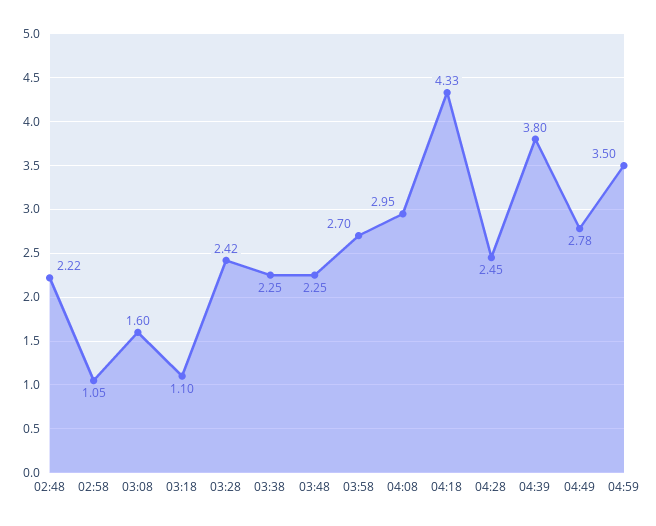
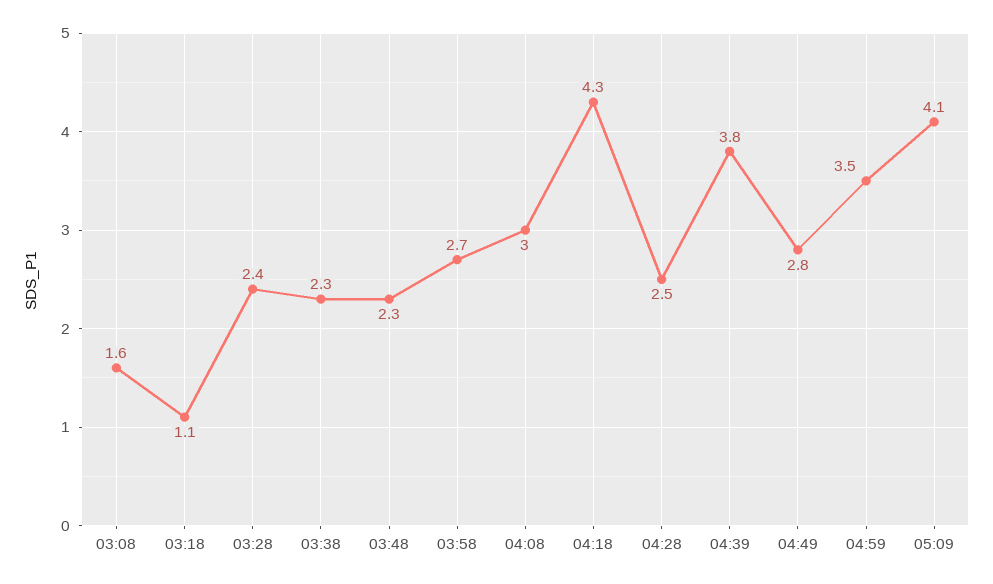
02:48: 2.22 -> none
02:58: 1.05 -> none
05:09: none -> 4.1

